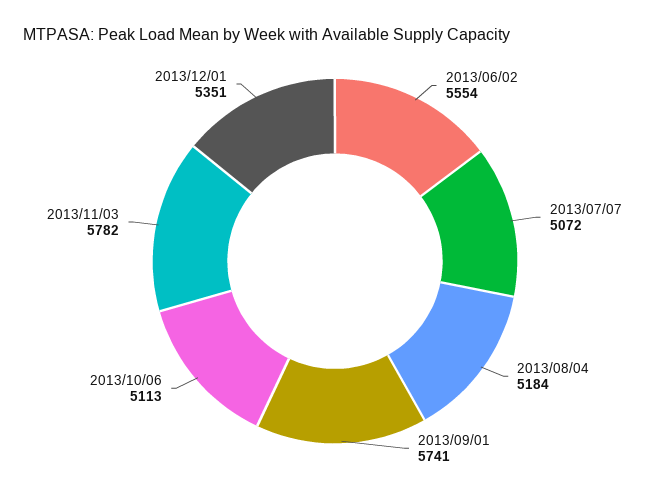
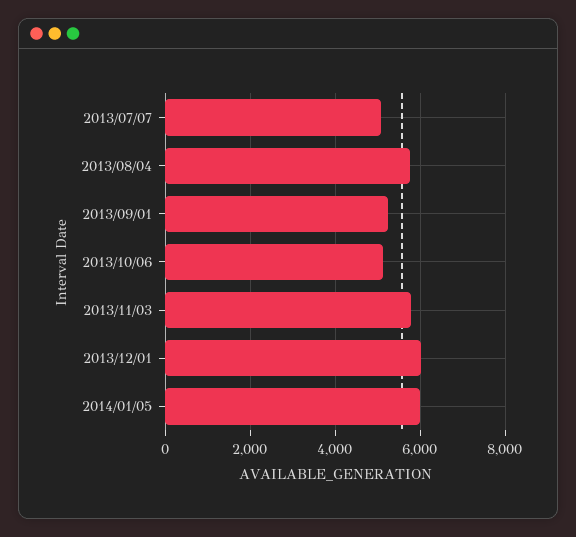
2013/06/02: 5554 -> none
2013/08/04: 5184 -> 5800
2013/09/01: 5741 -> 5200
2013/12/01: 5351 -> 6000
2014/01/05: none -> 6000

